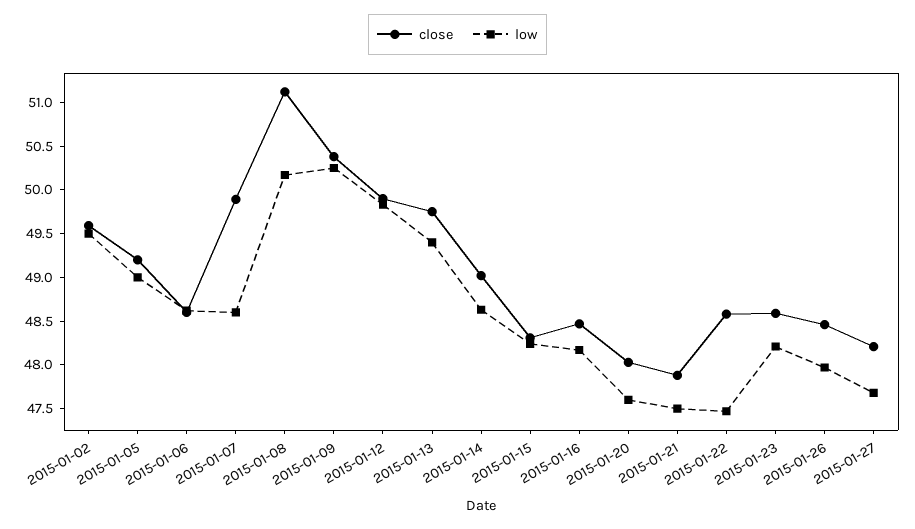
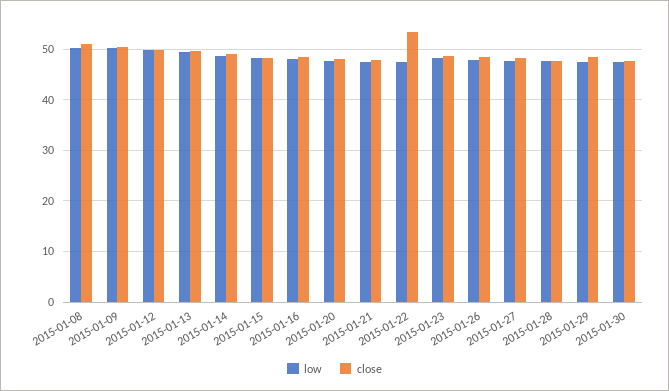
close, 2015-01-02: 49.6 -> none
low, 2015-01-02: 49.5 -> none
close, 2015-01-05: 49.2 -> none
low, 2015-01-05: 49 -> none
close, 2015-01-06: 48.6 -> none
low, 2015-01-06: 48.6 -> none
close, 2015-01-07: 49.9 -> none
low, 2015-01-07: 48.6 -> none
close, 2015-01-22: 48.6 -> 54
low, 2015-01-28: none -> 48
close, 2015-01-28: none -> 48
low, 2015-01-29: none -> 48
close, 2015-01-29: none -> 48
low, 2015-01-30: none -> 48
close, 2015-01-30: none -> 48

